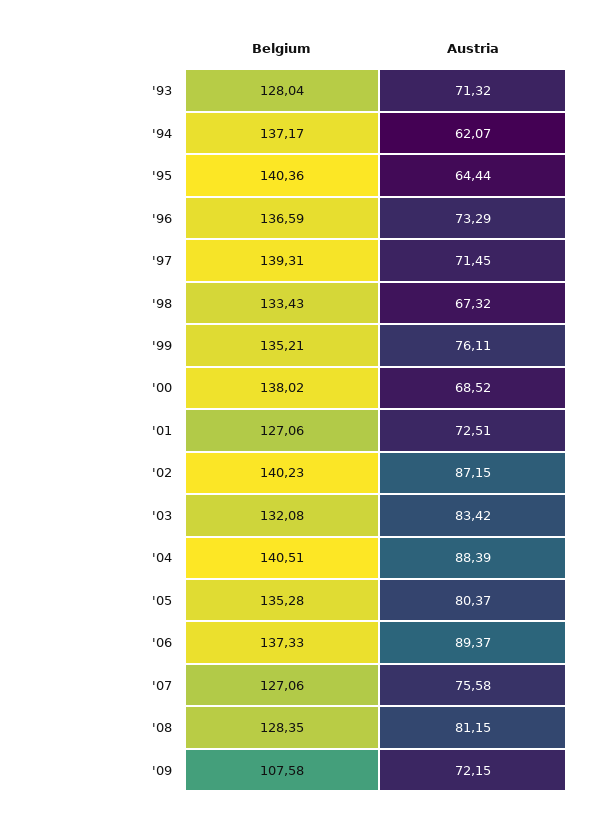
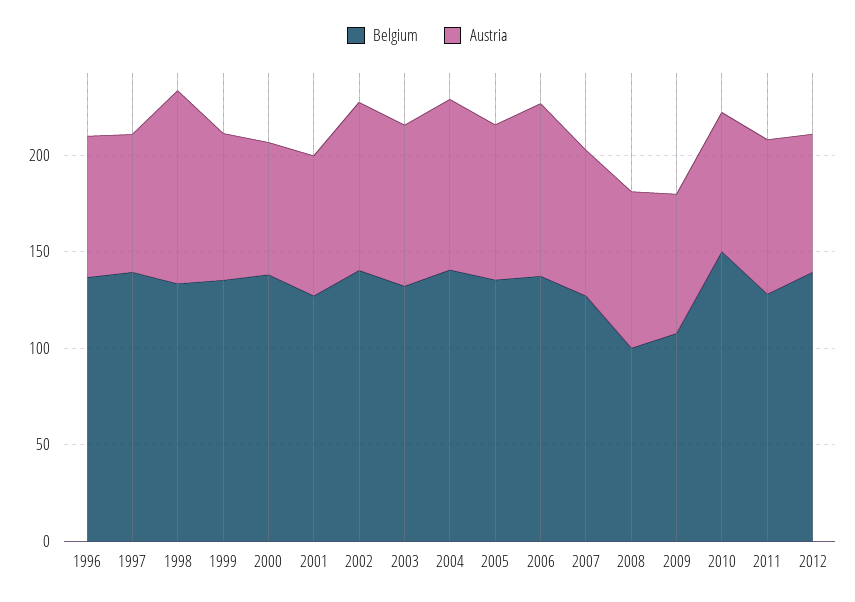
Belgium, '93: 128.04 -> none
Austria, '93: 71.32 -> none
Belgium, '94: 137.17 -> none
Austria, '94: 62.07 -> none
Belgium, '95: 140.36 -> none
Austria, '95: 64.44 -> none
Austria, '98: 67.32 -> 100
Belgium, '08: 128.35 -> 100
Belgium, 2010: none -> 150
Austria, 2010: none -> 70
Belgium, 2011: none -> 130
Austria, 2011: none -> 80
Belgium, 2012: none -> 140
Austria, 2012: none -> 70

